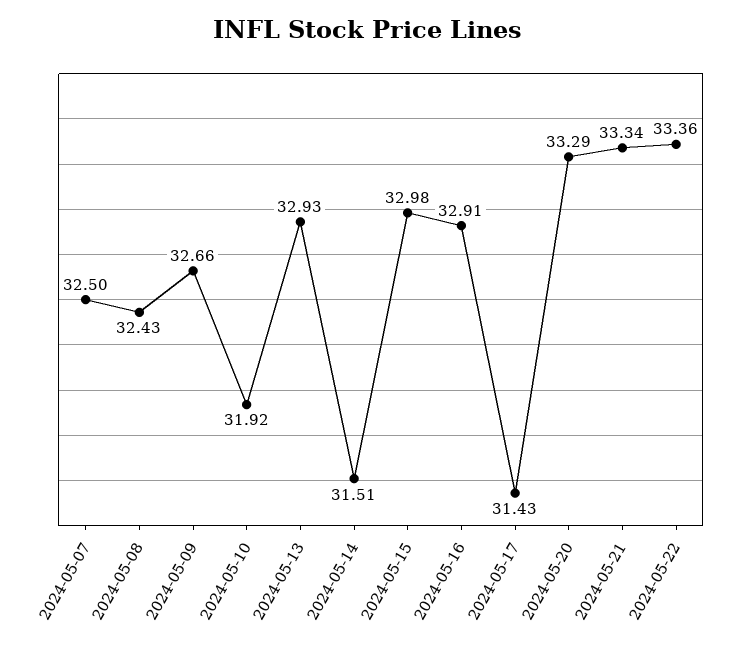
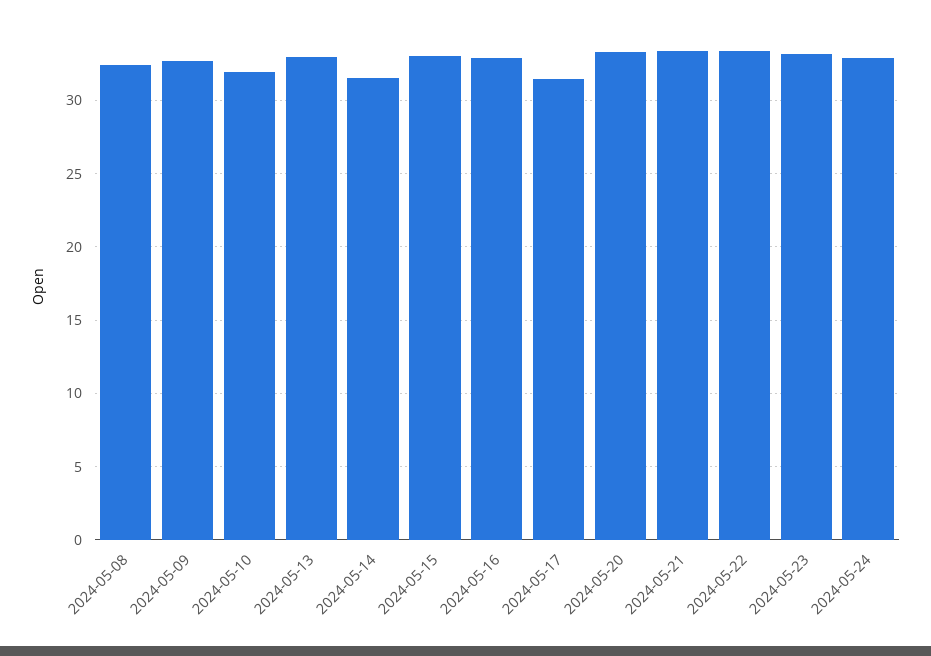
2024-05-07: 32.5 -> none
2024-05-23: none -> 33
2024-05-24: none -> 33

